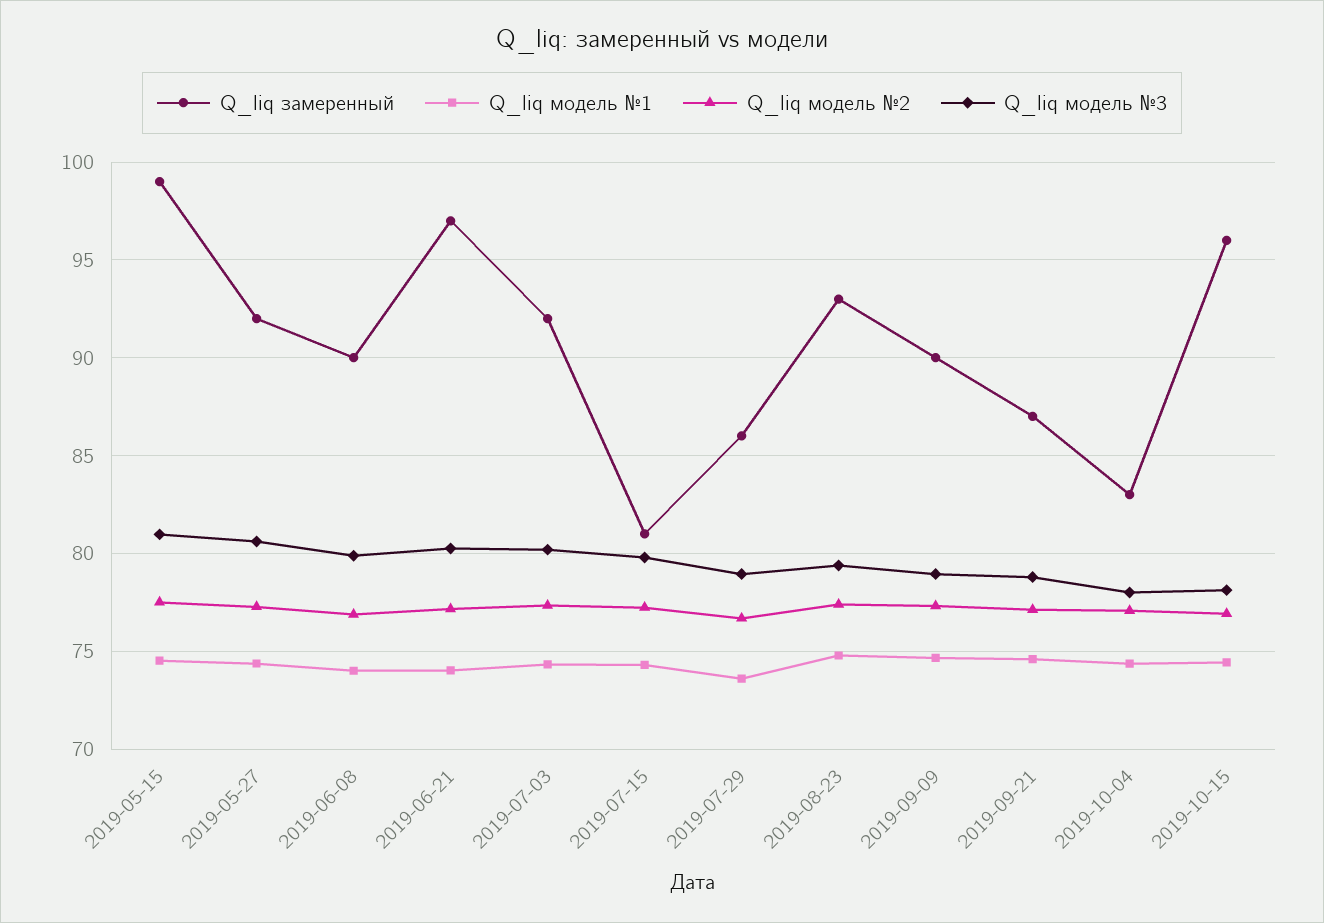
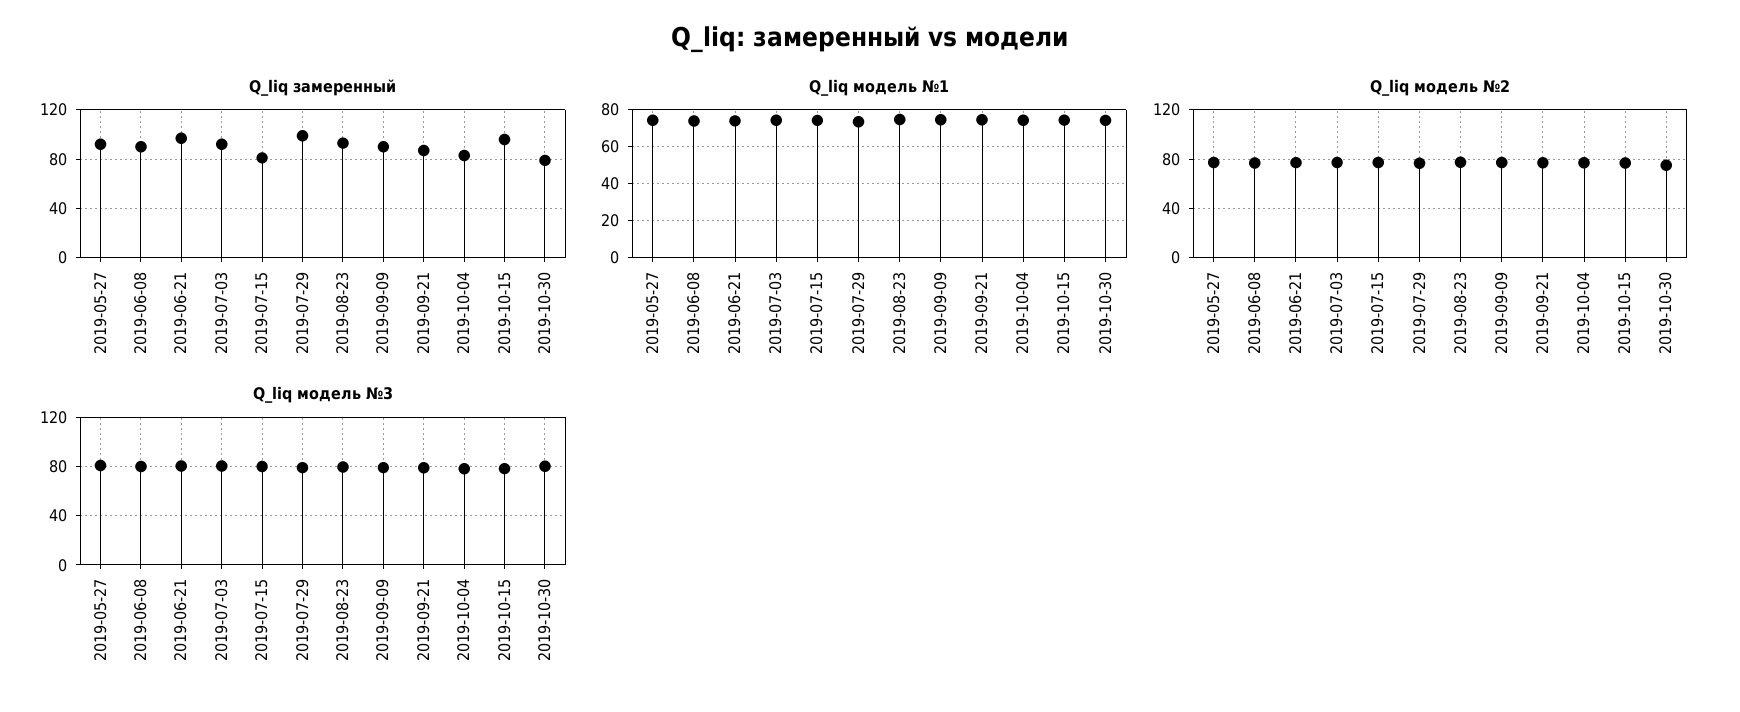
Q_liq замеренный, 2019-05-15: 99 -> none
Q_liq модель №1, 2019-05-15: 74.5 -> none
Q_liq модель №2, 2019-05-15: 77.5 -> none
Q_liq модель №3, 2019-05-15: 81 -> none
Q_liq замеренный, 2019-07-29: 86 -> 100
Q_liq замеренный, 2019-10-30: none -> 80
Q_liq модель №1, 2019-10-30: none -> 75
Q_liq модель №2, 2019-10-30: none -> 75
Q_liq модель №3, 2019-10-30: none -> 80

